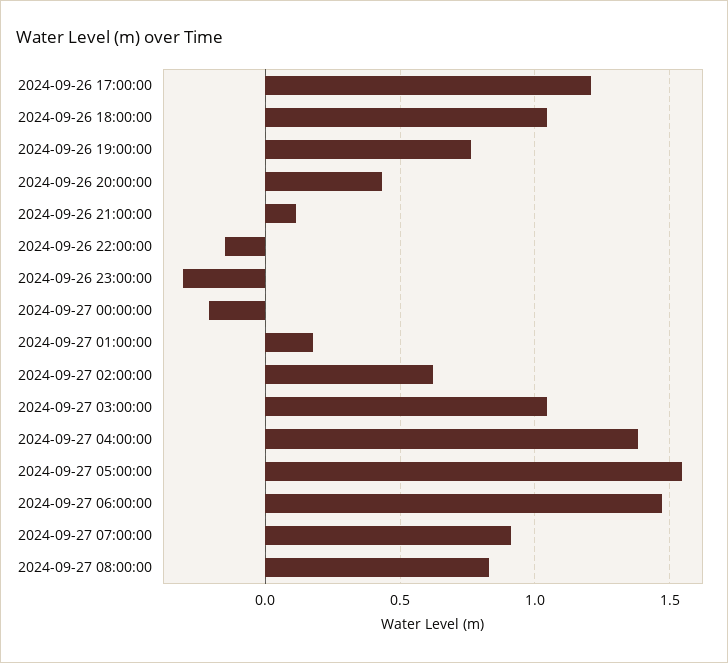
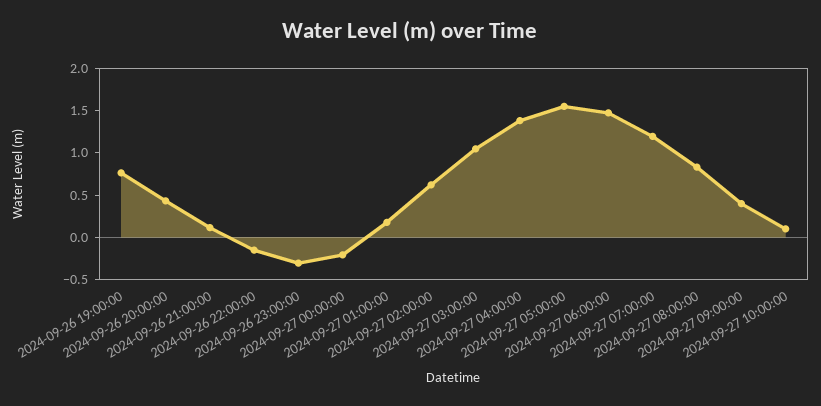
2024-09-26 17:00:00: 1.2 -> none
2024-09-26 18:00:00: 1.05 -> none
2024-09-27 07:00:00: 0.9 -> 1.2
2024-09-27 09:00:00: none -> 0.4
2024-09-27 10:00:00: none -> 0.1

